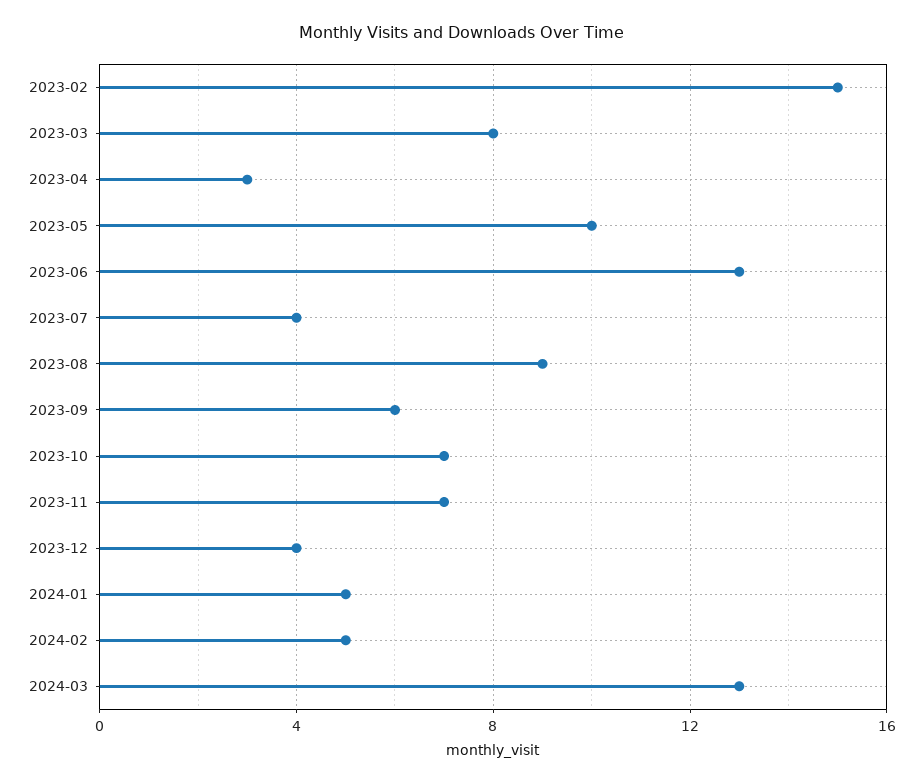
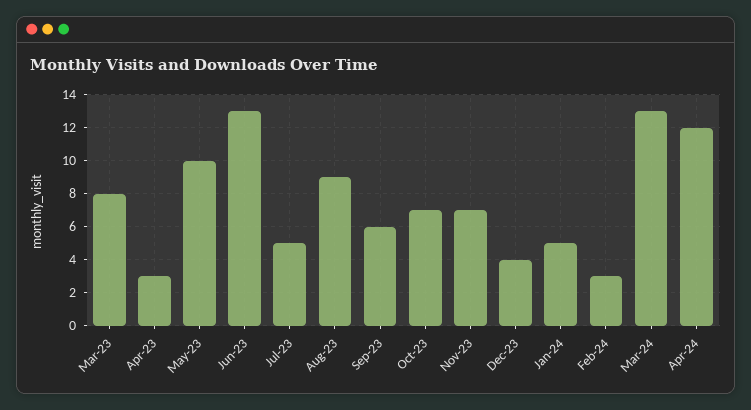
2023-02: 15 -> none
2023-07: 4 -> 5
2024-02: 5 -> 3
Apr-24: none -> 12

